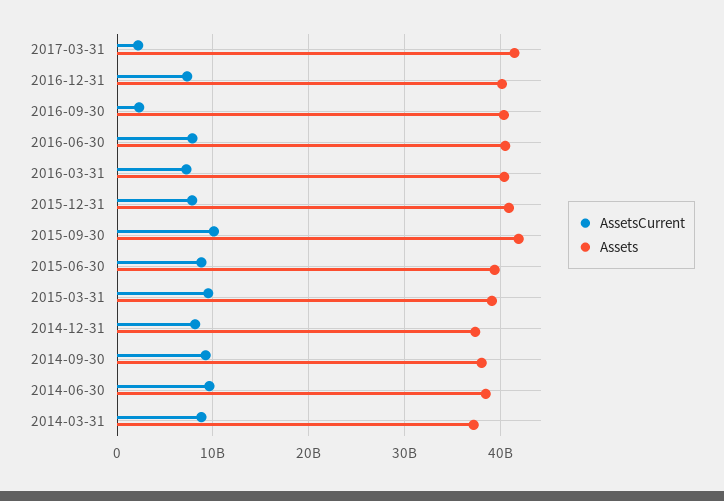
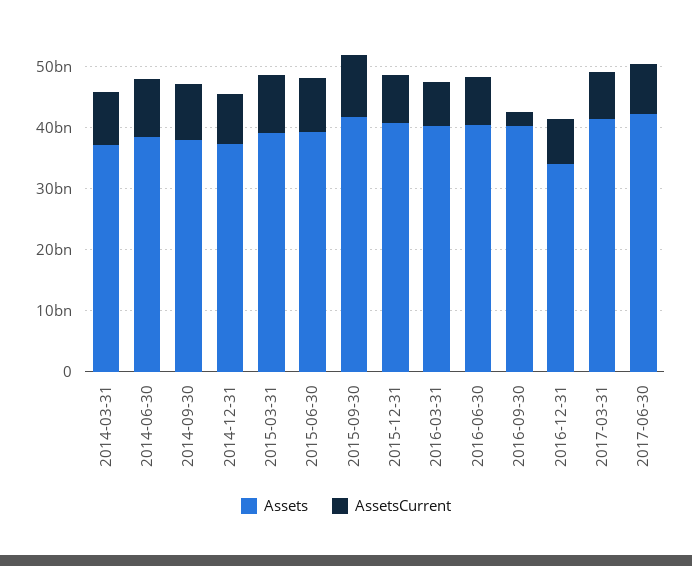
AssetsCurrent, 2017-03-31: 2000000000 -> 8000000000
Assets, 2016-12-31: 40000000000 -> 34000000000
Assets, 2017-06-30: none -> 42000000000
AssetsCurrent, 2017-06-30: none -> 8000000000

